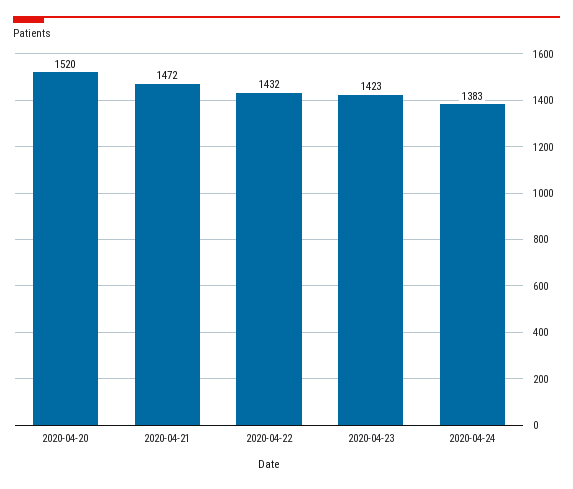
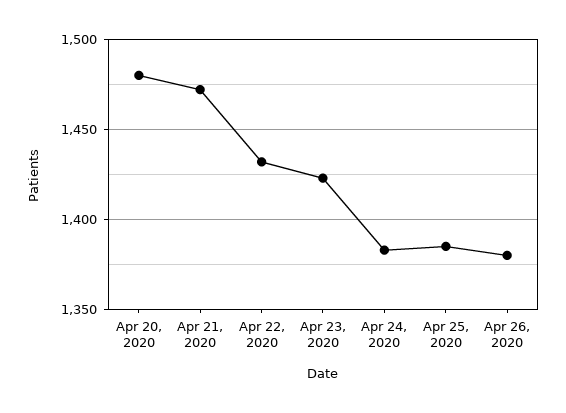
2020-04-20: 1520 -> 1480
Apr 25, 2020: none -> 1385
Apr 26, 2020: none -> 1380

